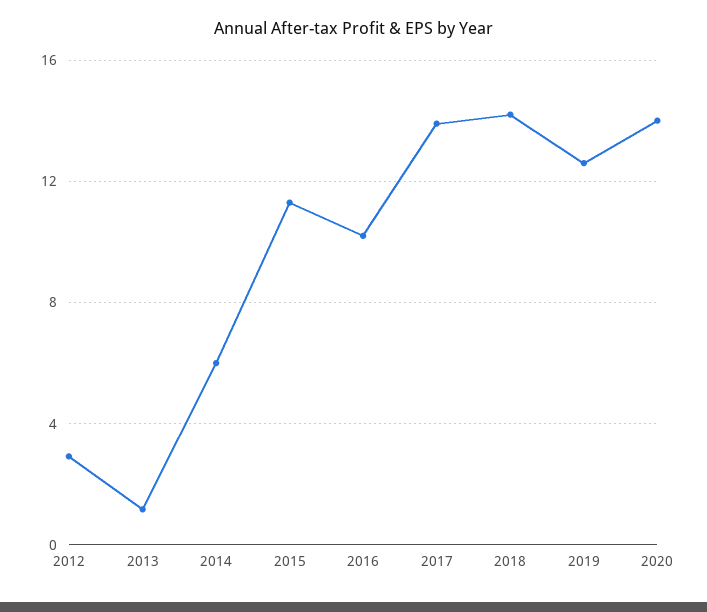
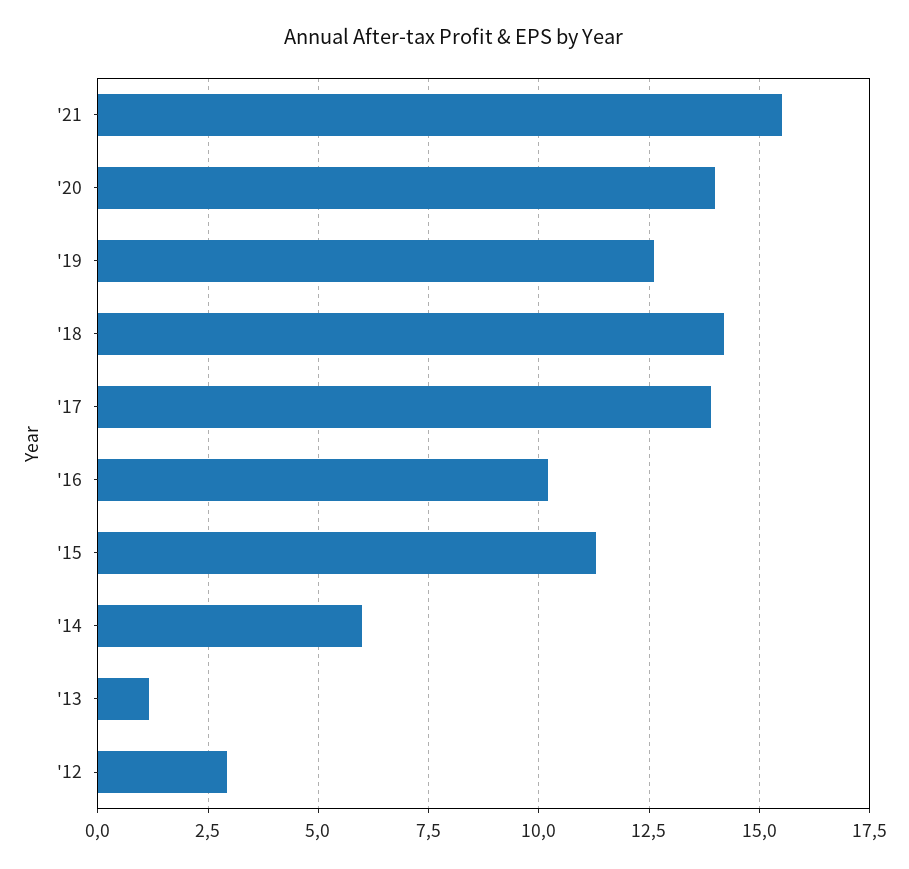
'21: none -> 15.5

